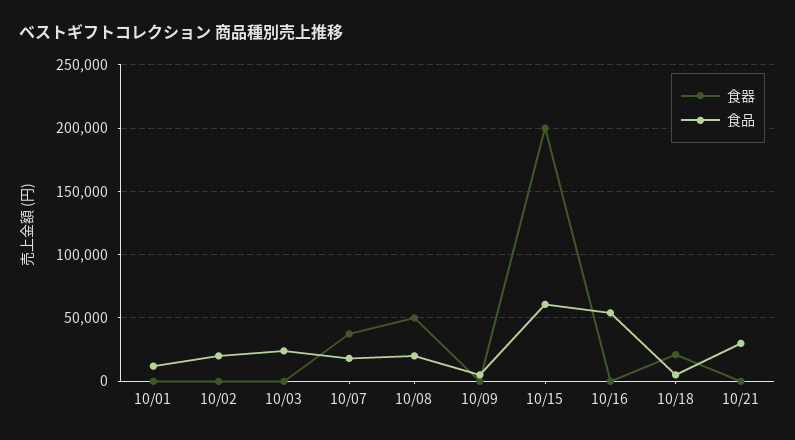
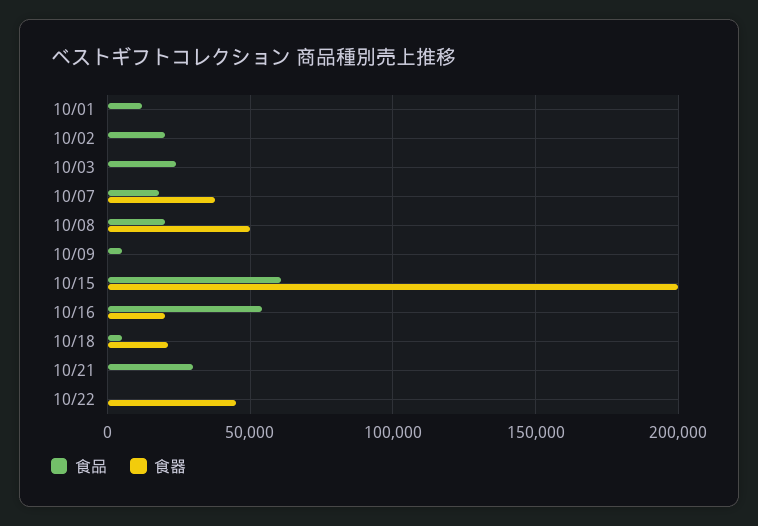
食器, 10/16: 0 -> 20000
食品, 10/22: none -> 0
食器, 10/22: none -> 45000

